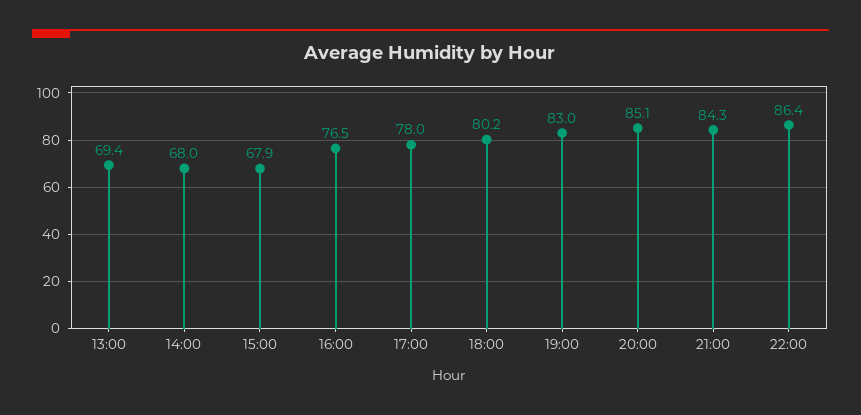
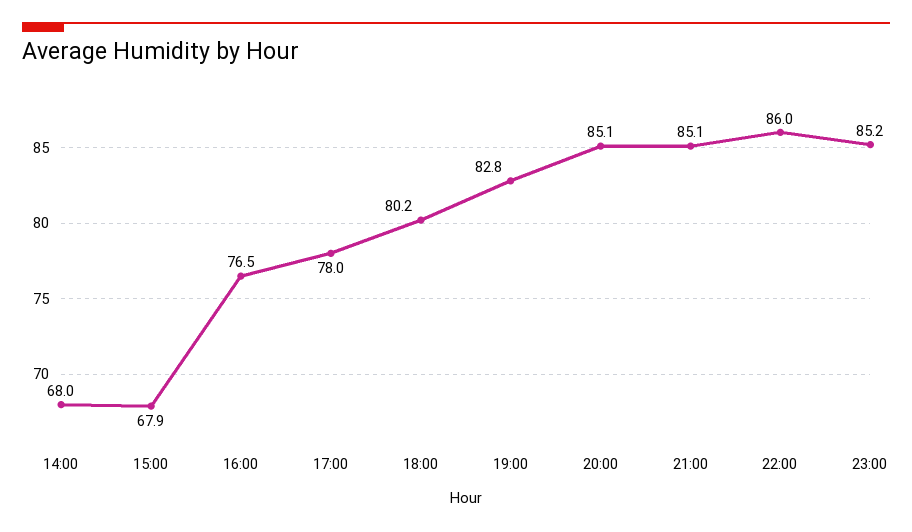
13:00: 69.4 -> none
19:00: 83 -> 82.8
21:00: 84.3 -> 85.1
22:00: 86.4 -> 86
23:00: none -> 85.2

